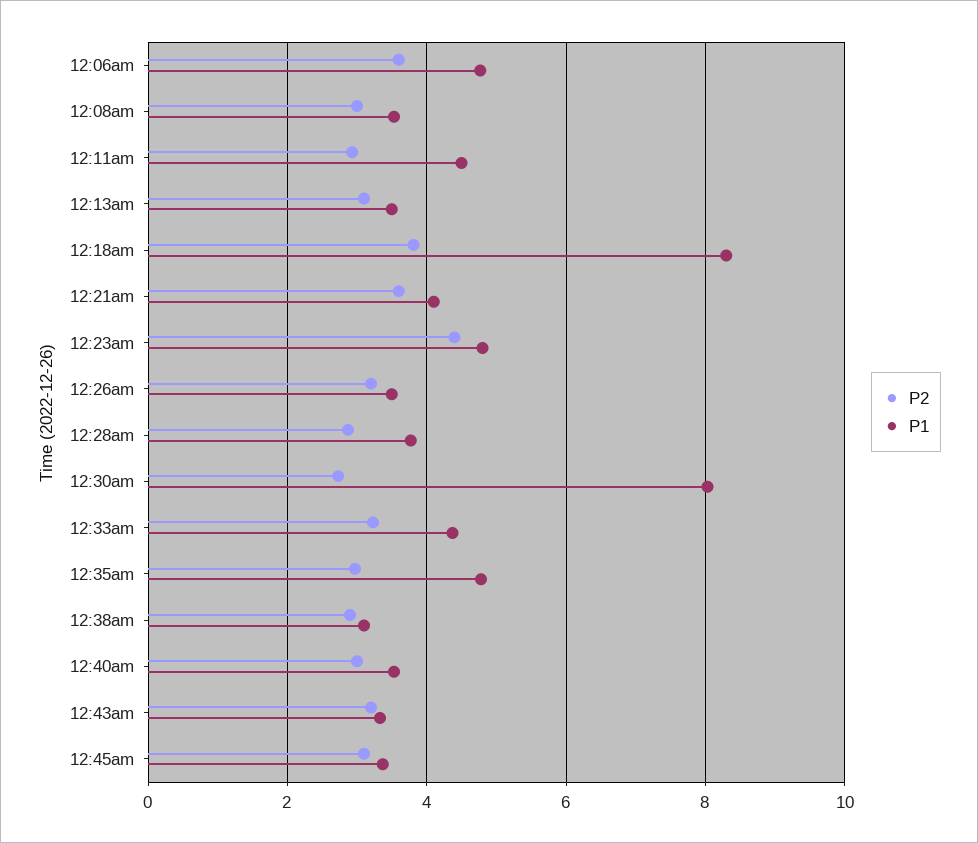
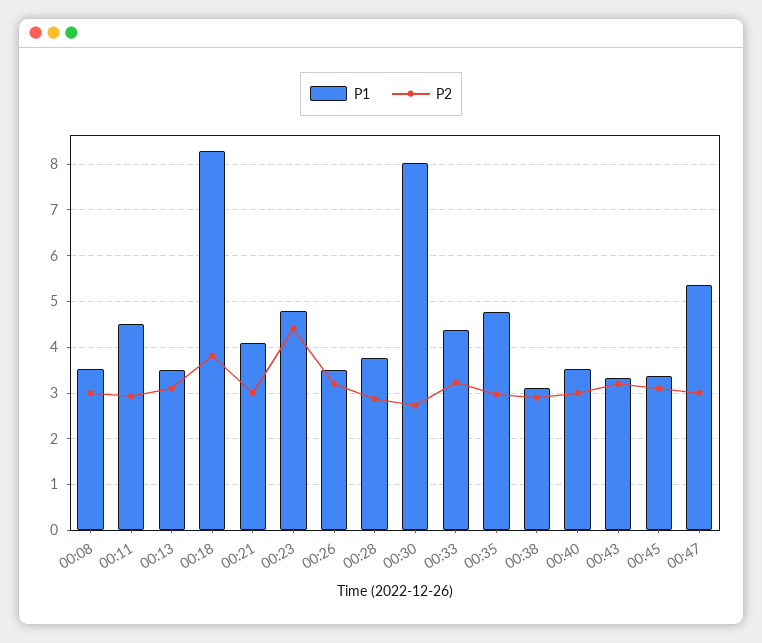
P2, 12:06am: 3.6 -> none
P1, 12:06am: 4.8 -> none
P2, 12:21am: 3.6 -> 3
P1, 00:47: none -> 5.4
P2, 00:47: none -> 3

